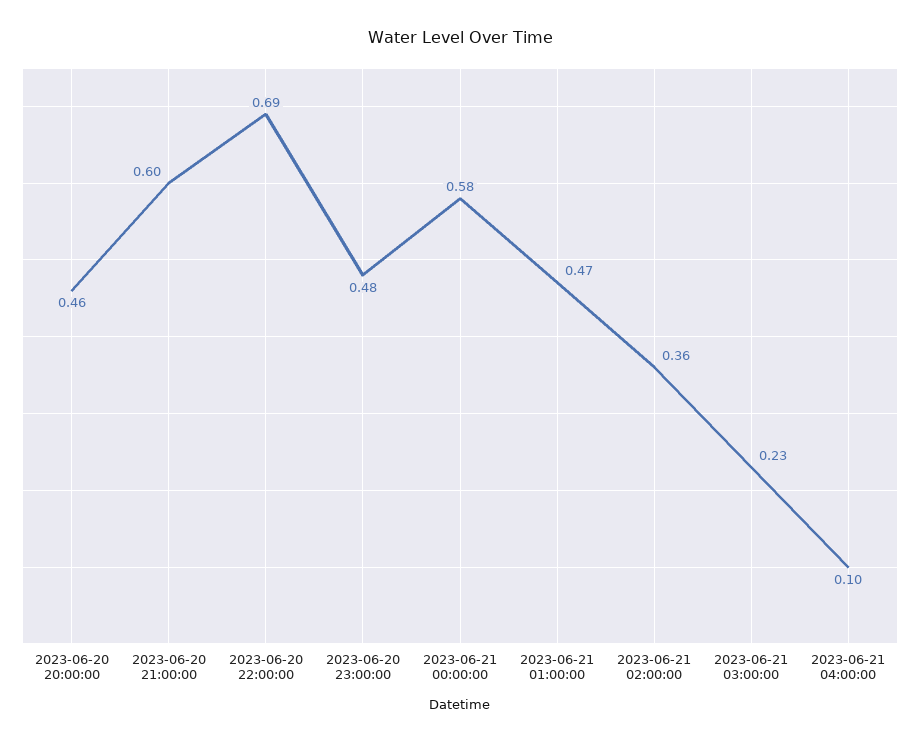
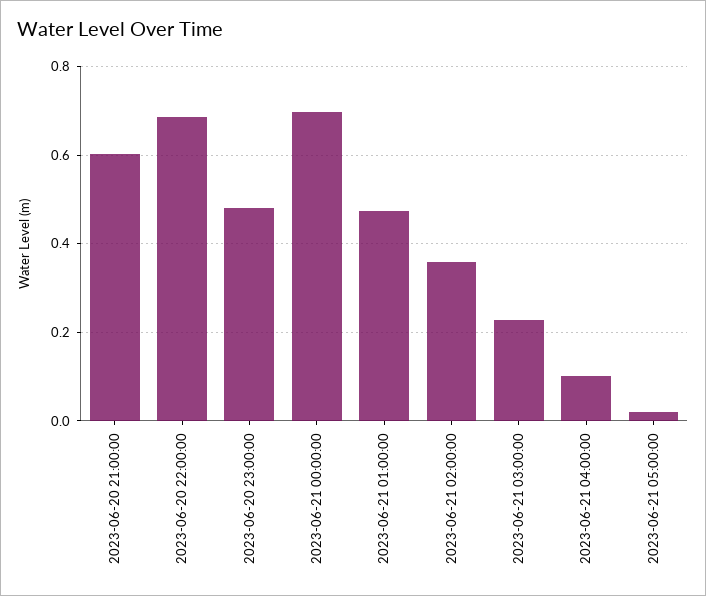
2023-06-20 20:00:00: 0.46 -> none
2023-06-21 00:00:00: 0.58 -> 0.7
2023-06-21 05:00:00: none -> 0.02

